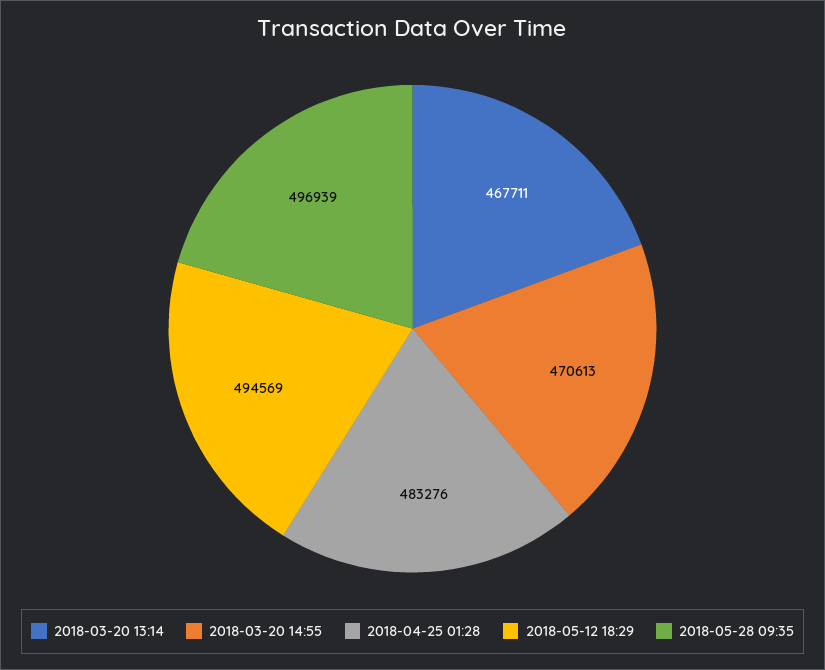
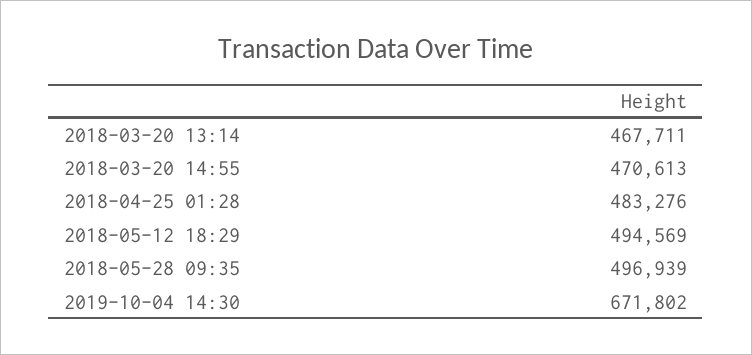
2019-10-04 14:30: none -> 671802

